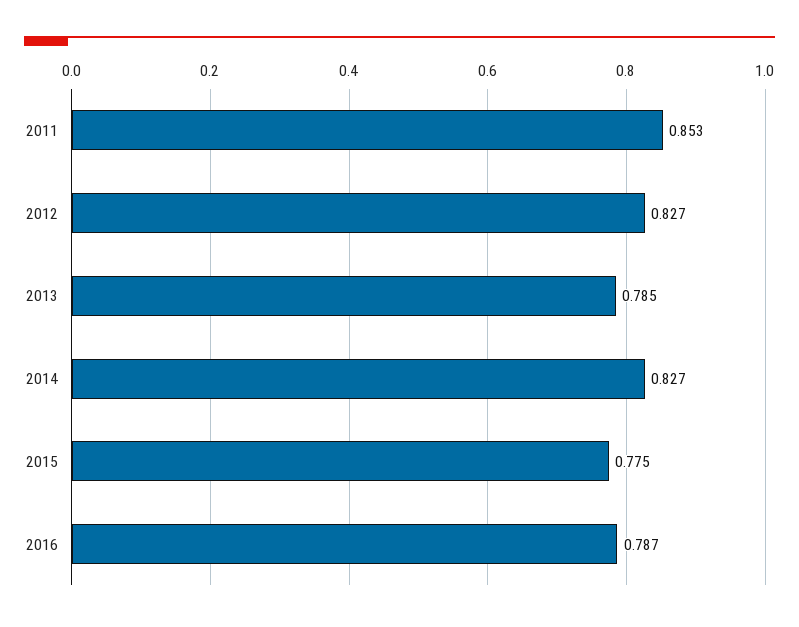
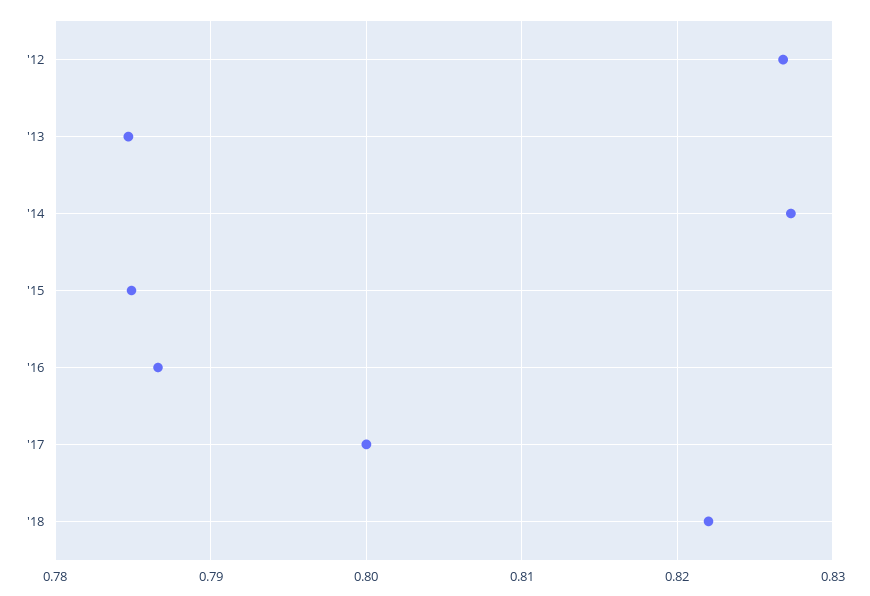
2011: 0.853 -> none
2015: 0.775 -> 0.785
'17: none -> 0.8
'18: none -> 0.822

